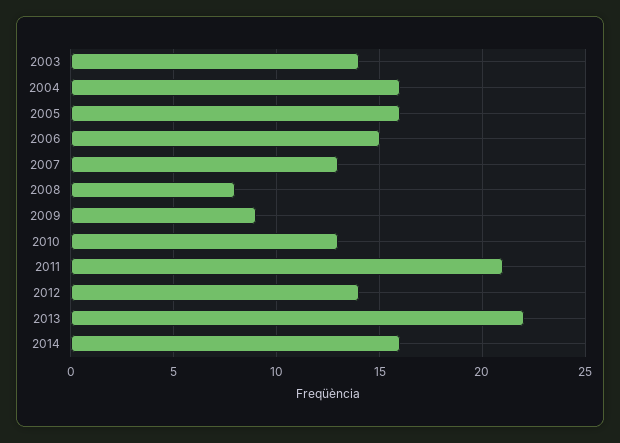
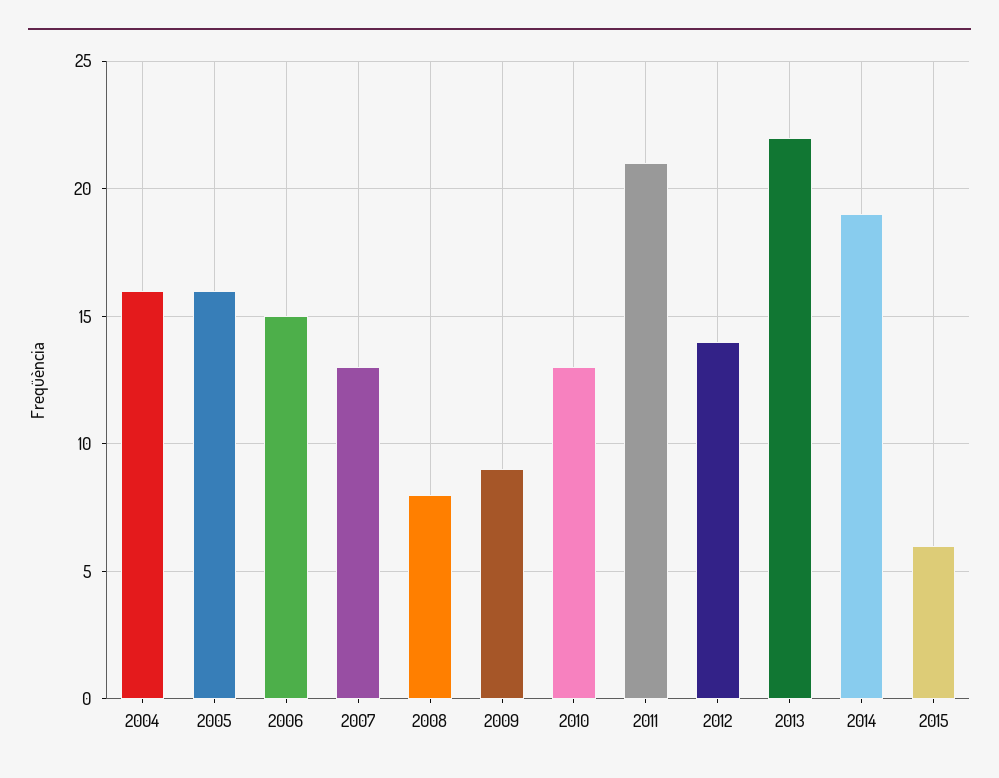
2003: 14 -> none
2014: 16 -> 19
2015: none -> 6

